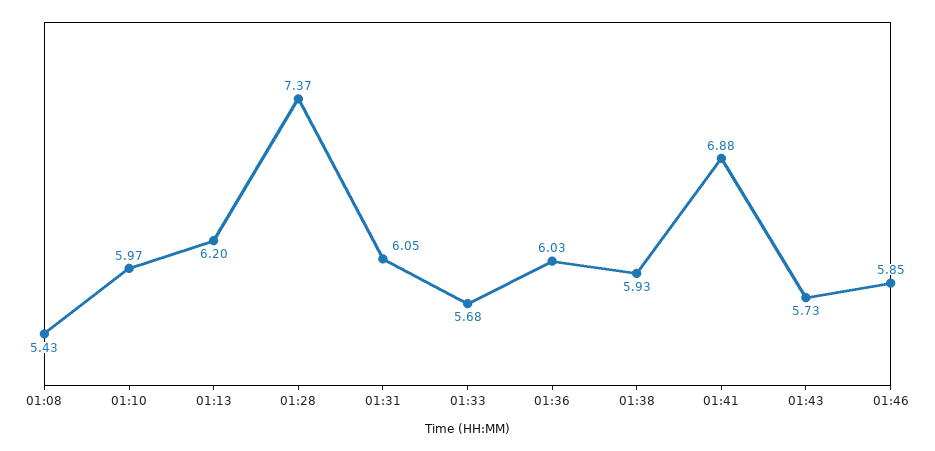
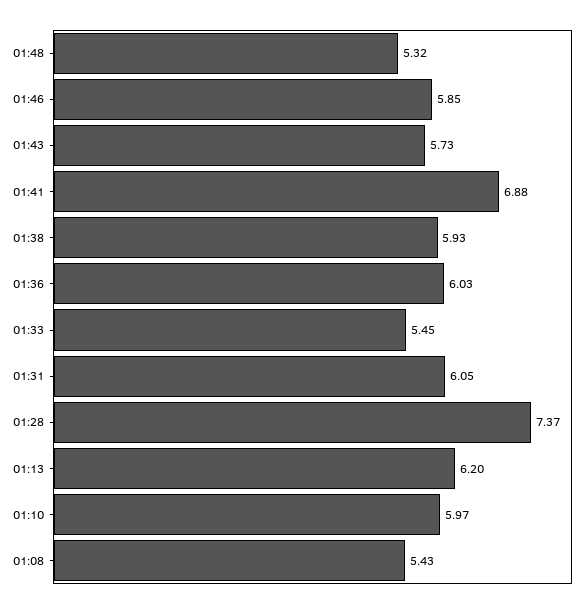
01:33: 5.68 -> 5.45
01:48: none -> 5.32

